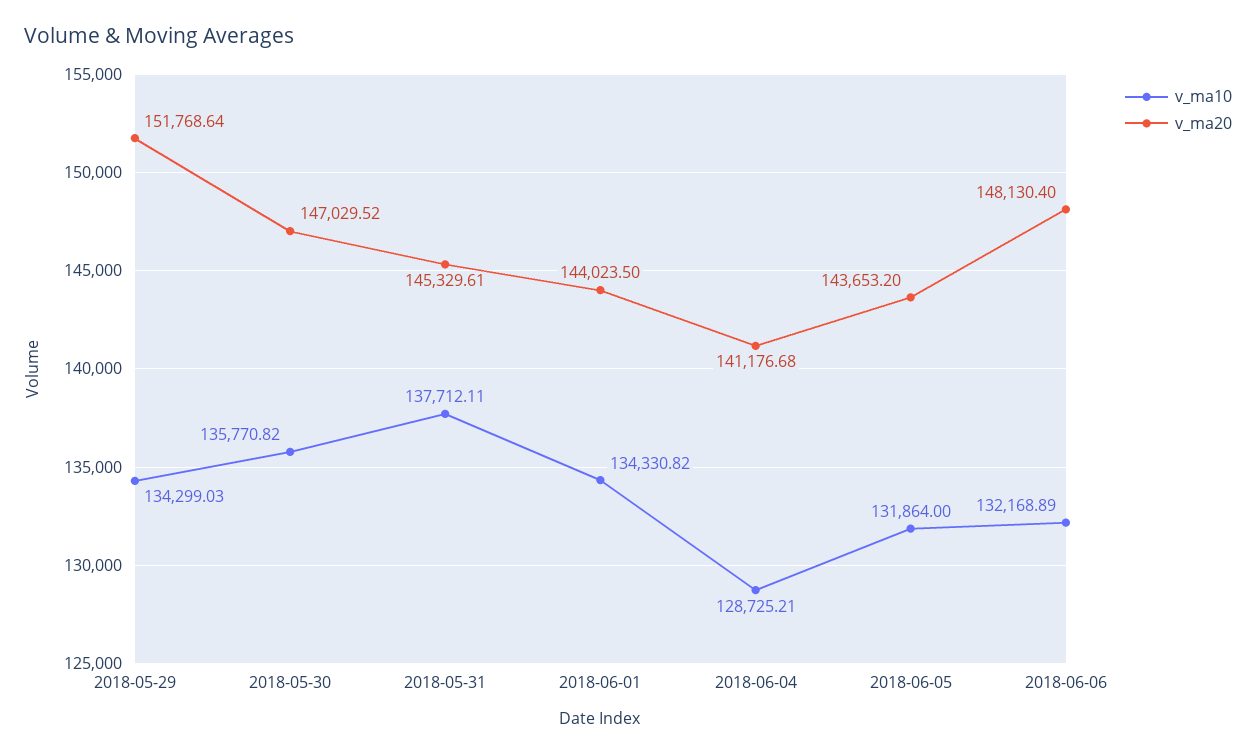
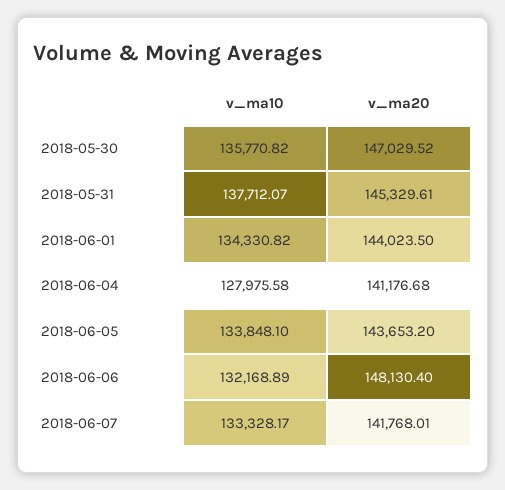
v_ma10, 2018-05-29: 134299.03 -> none
v_ma20, 2018-05-29: 151768.64 -> none
v_ma10, 2018-05-31: 137712.11 -> 137712.07
v_ma10, 2018-06-04: 128725.21 -> 127975.58
v_ma10, 2018-06-05: 131864 -> 133848.1
v_ma10, 2018-06-07: none -> 133328.17
v_ma20, 2018-06-07: none -> 141768.01

